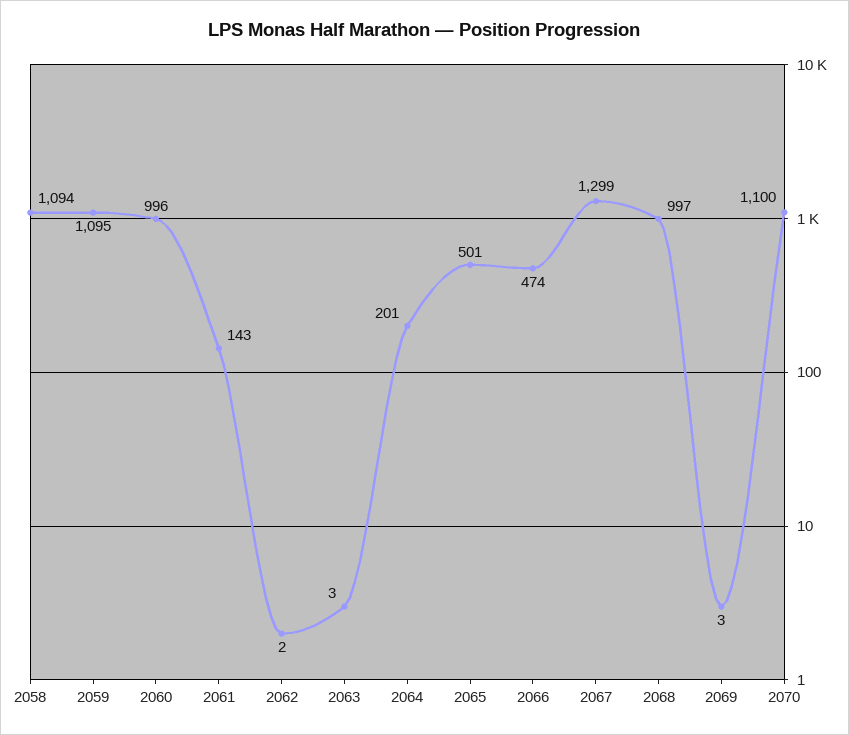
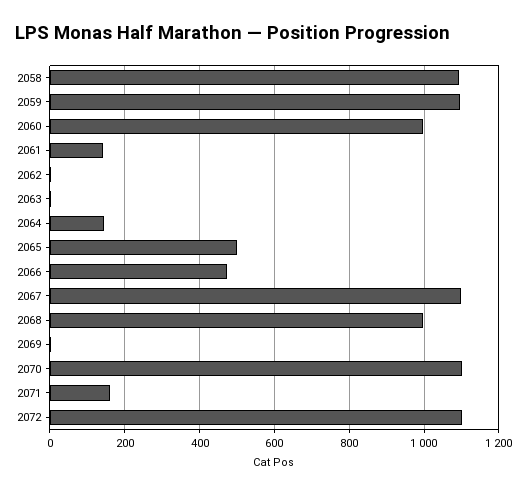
2064: 201 -> 140
2067: 1299 -> 1100
2071: none -> 160
2072: none -> 1100

